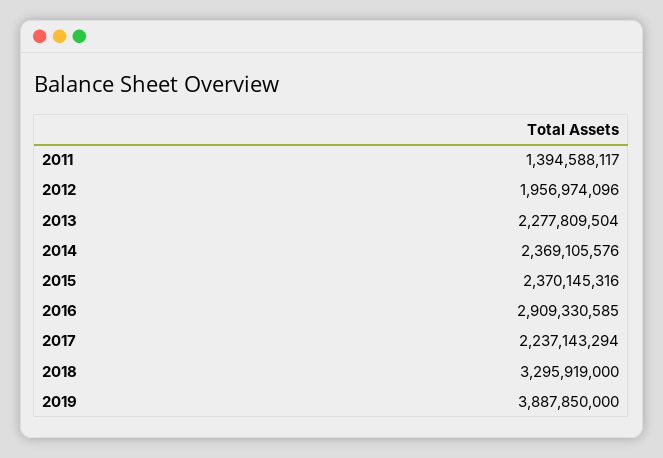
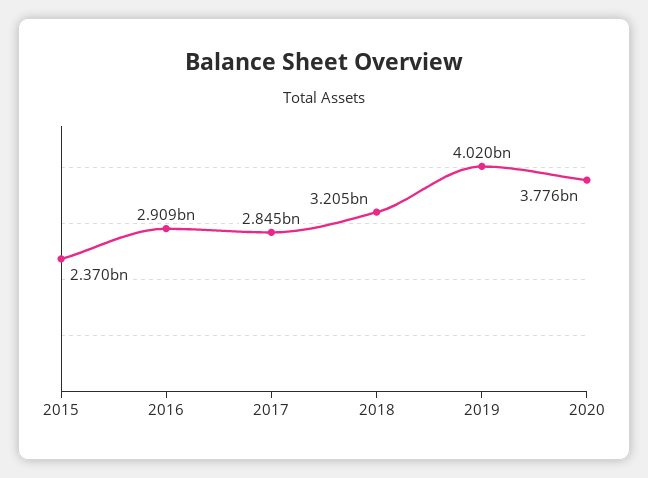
2011: 1394588117 -> none
2012: 1956974096 -> none
2013: 2277809504 -> none
2014: 2369105576 -> none
2017: 2237143294 -> 2845000000
2018: 3295919000 -> 3205000000
2019: 3887850000 -> 4020000000
2020: none -> 3776000000

